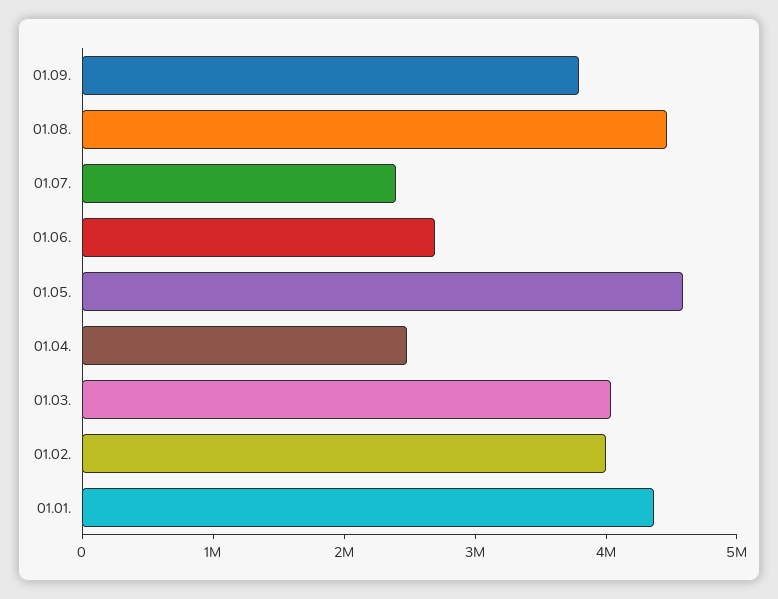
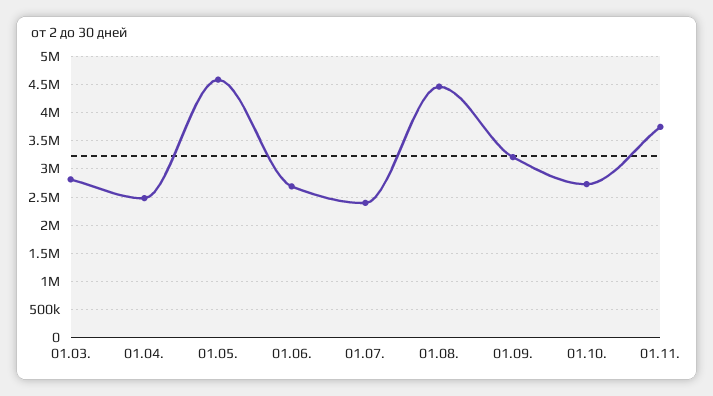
01.09.: 3800000 -> 3250000
01.03.: 4000000 -> 2750000
01.02.: 4000000 -> none
01.01.: 4400000 -> none
01.10.: none -> 2750000
01.11.: none -> 3750000

